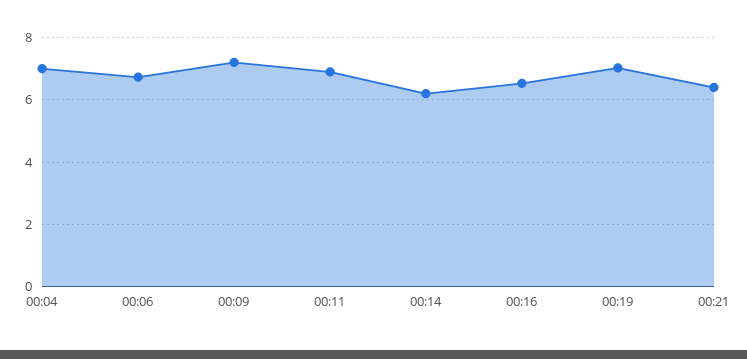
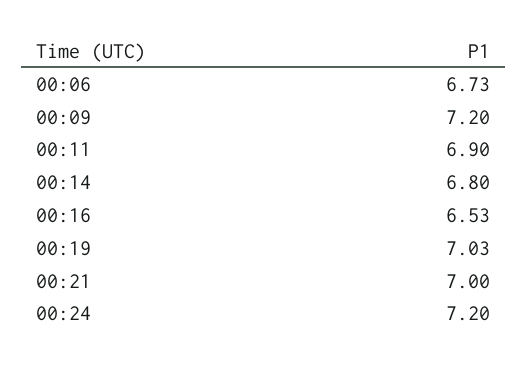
00:04: 7 -> none
00:14: 6.2 -> 6.8
00:21: 6.4 -> 7
00:24: none -> 7.2

